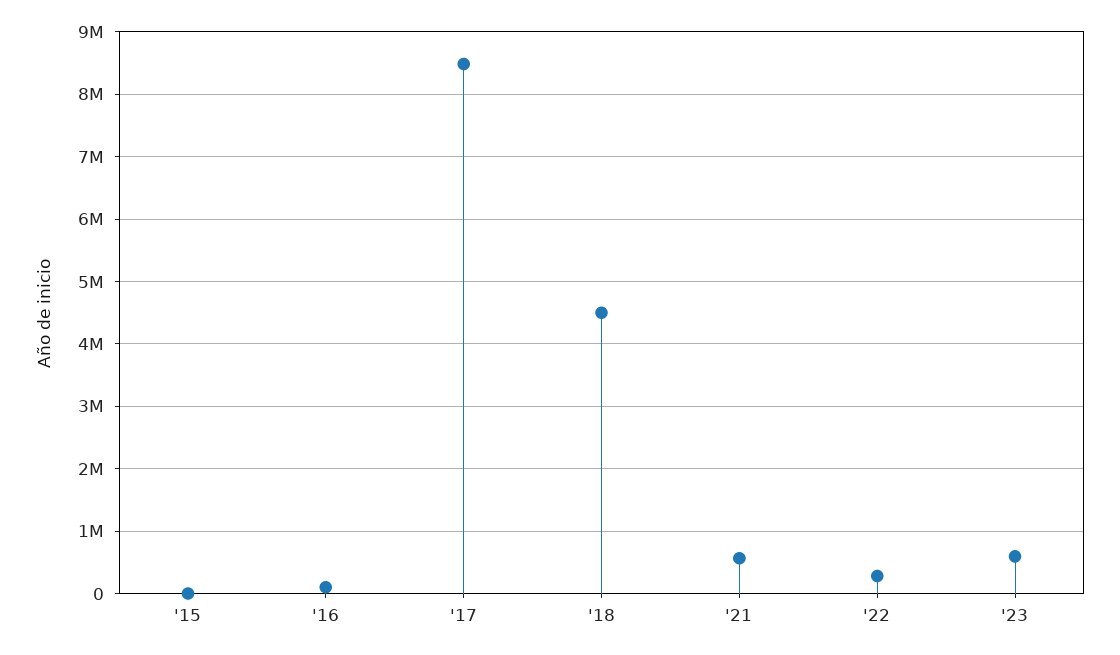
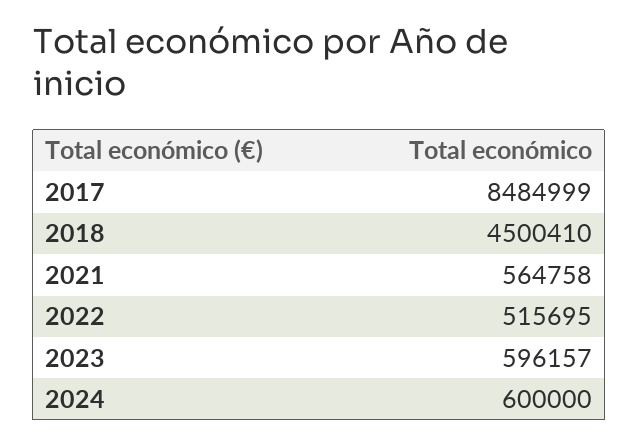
'15: 0 -> none
'16: 100000 -> none
'22: 300000 -> 515695
2024: none -> 600000

